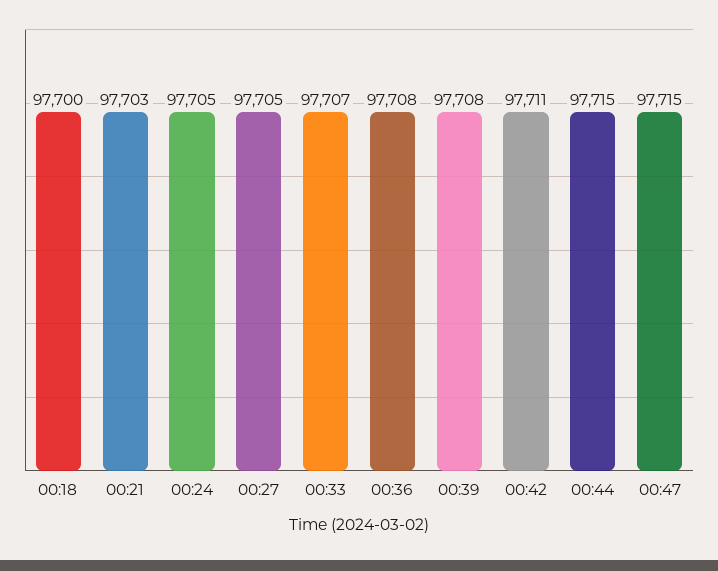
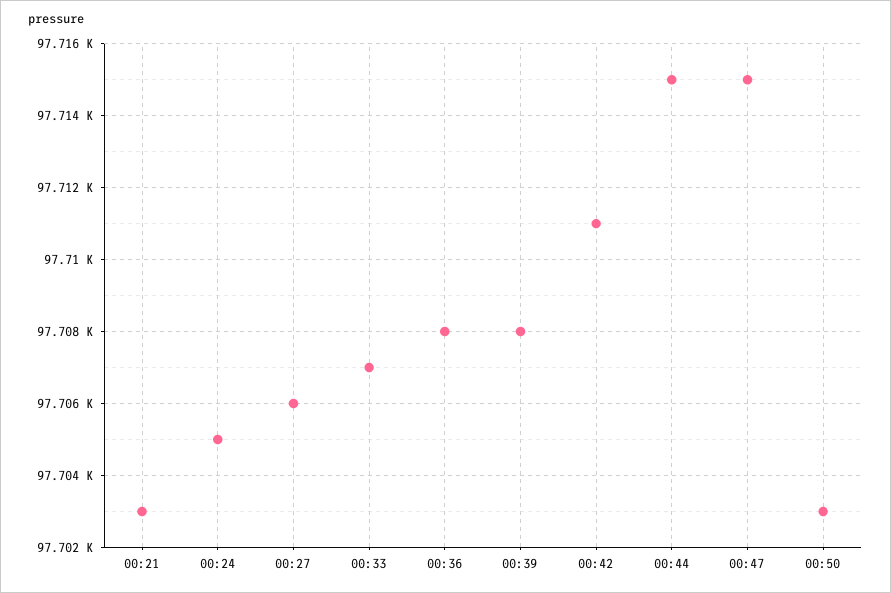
00:18: 97700 -> none
00:27: 97705 -> 97706
00:50: none -> 97703

